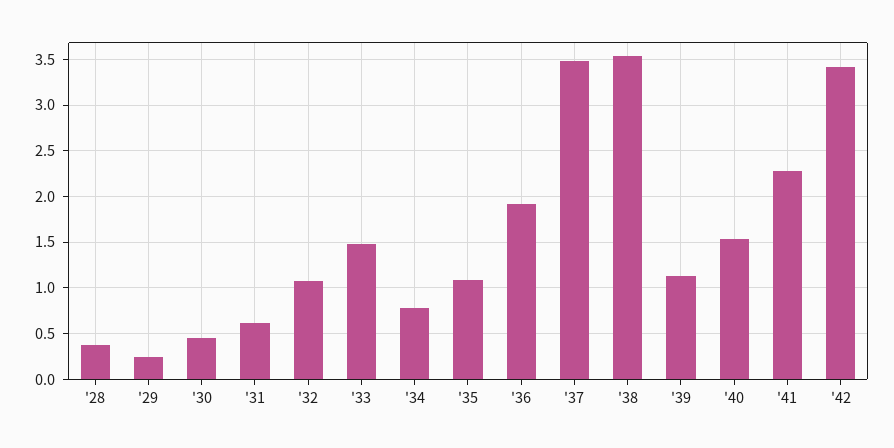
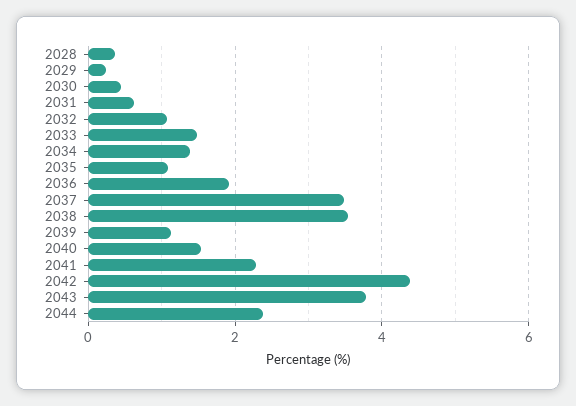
'34: 0.8 -> 1.4
'42: 3.4 -> 4.4
2043: none -> 3.8
2044: none -> 2.4

